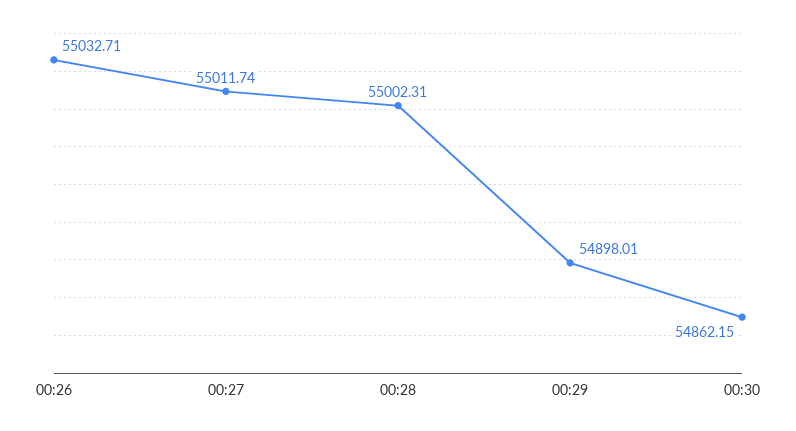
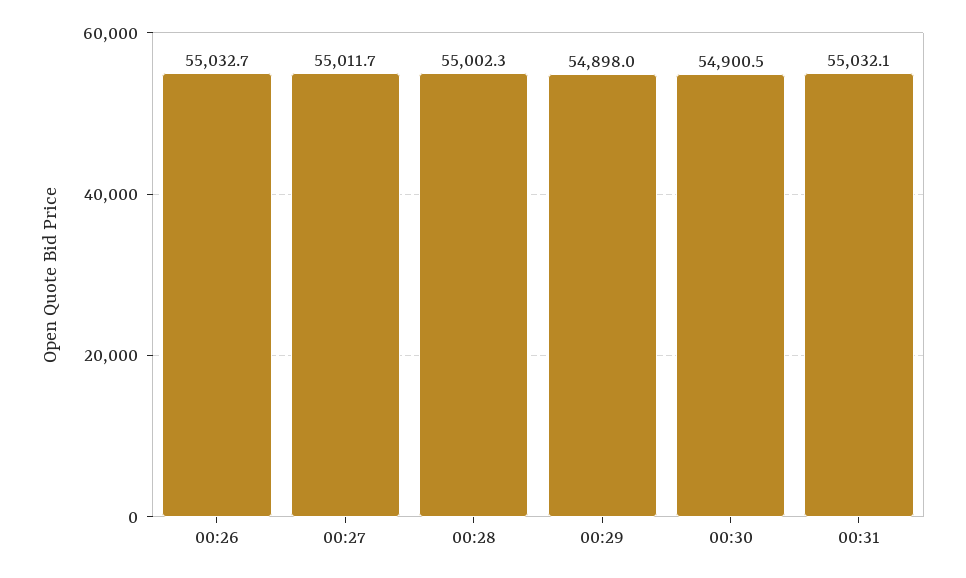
00:30: 54862.15 -> 54900.5
00:31: none -> 55032.1

